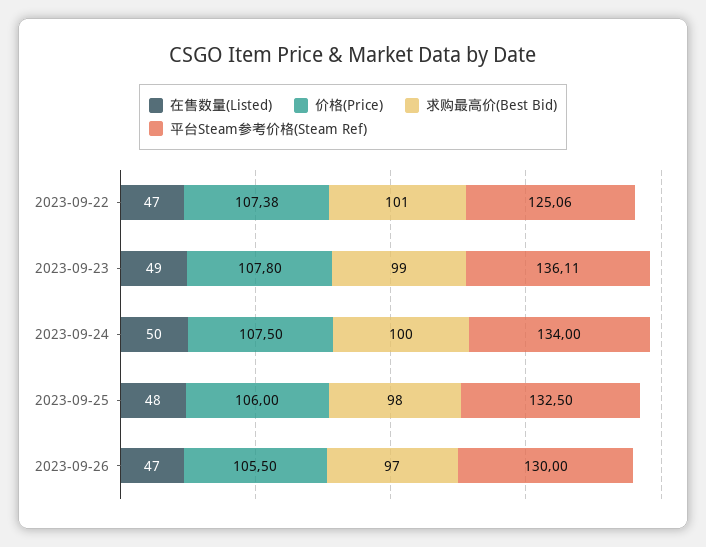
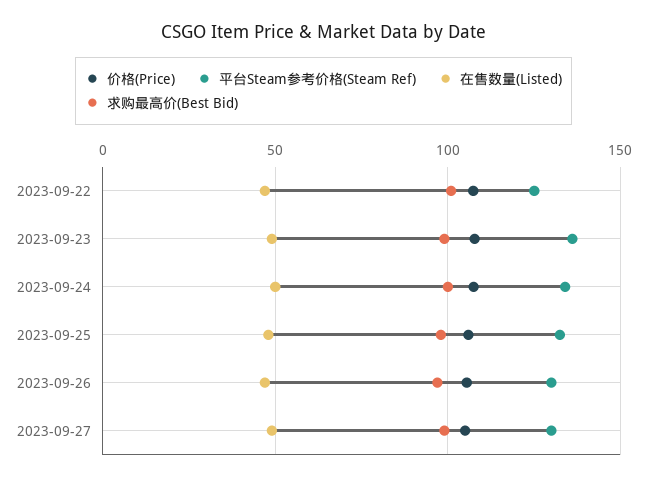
价格(Price), 2023-09-27: none -> 105
平台Steam参考价格(Steam Ref), 2023-09-27: none -> 130
在售数量(Listed), 2023-09-27: none -> 50
求购最高价(Best Bid), 2023-09-27: none -> 100

